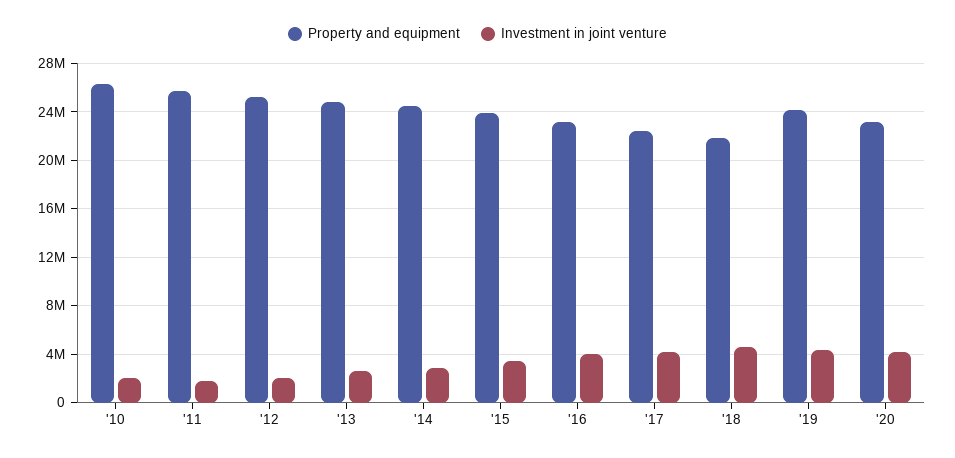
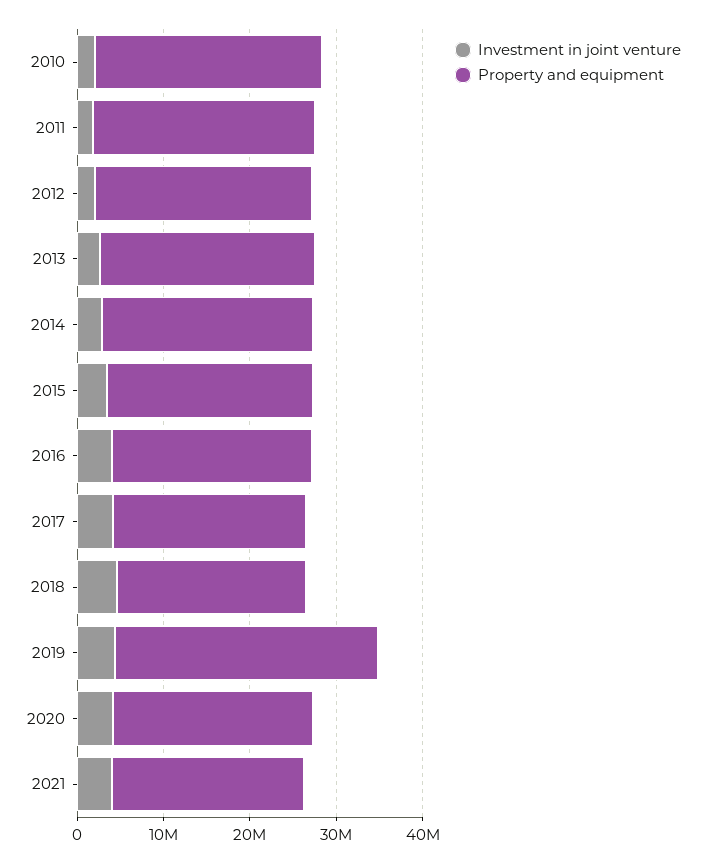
Property and equipment, '19: 24000000 -> 30000000
Investment in joint venture, 2021: none -> 4000000
Property and equipment, 2021: none -> 22000000

